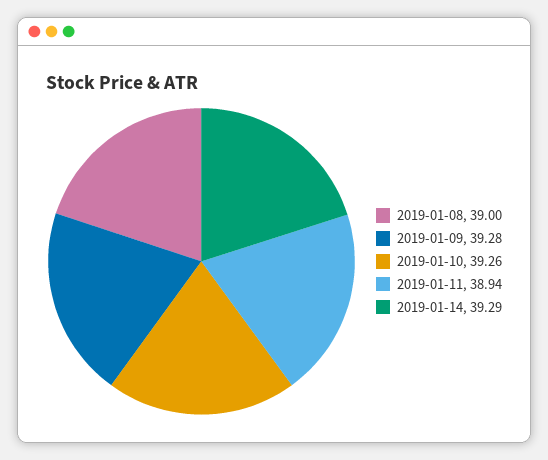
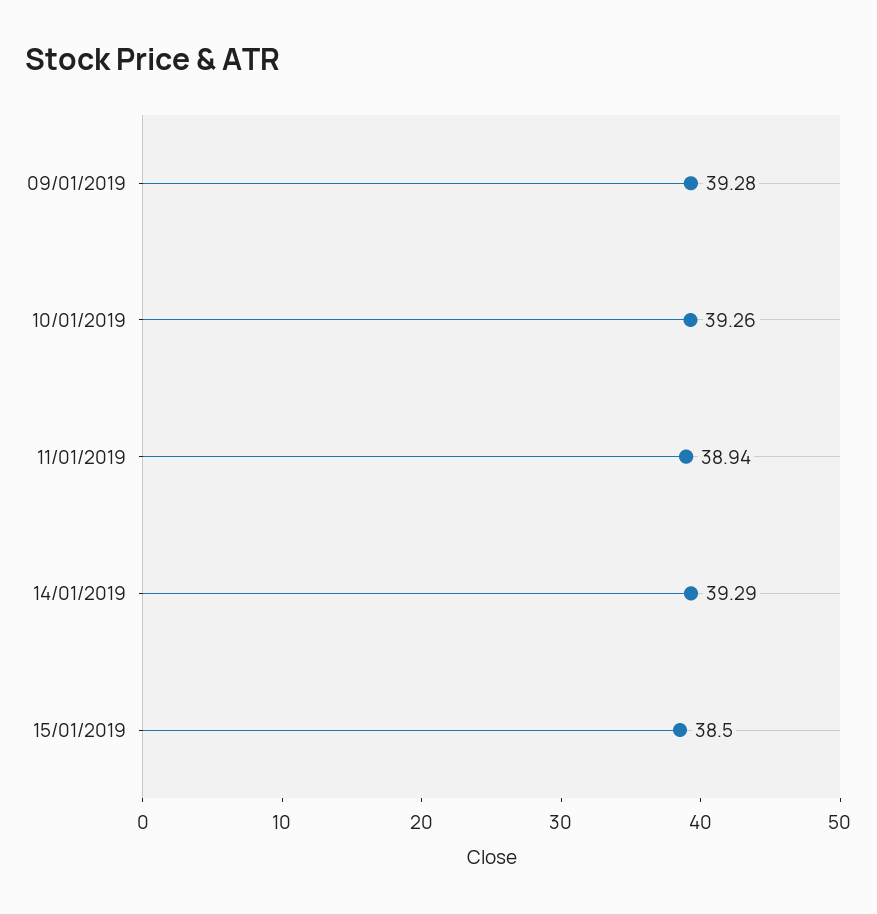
2019-01-08: 39 -> none
15/01/2019: none -> 38.5

